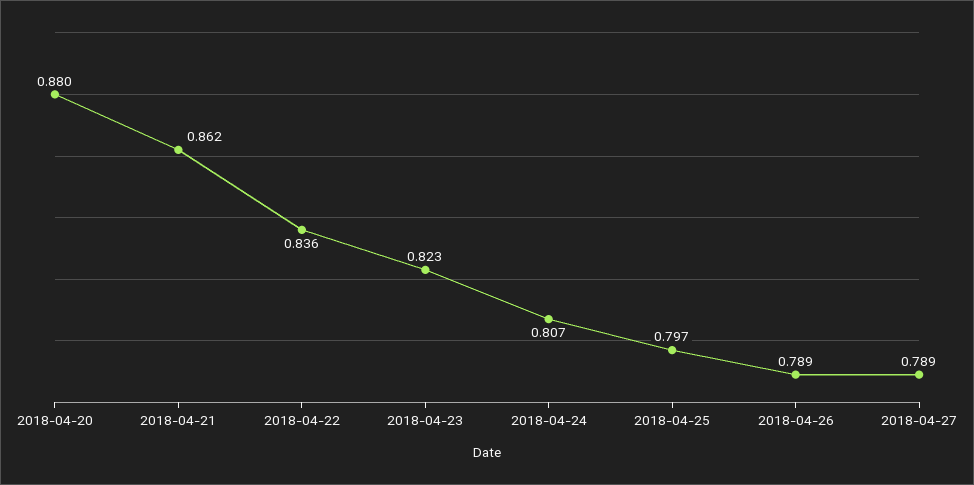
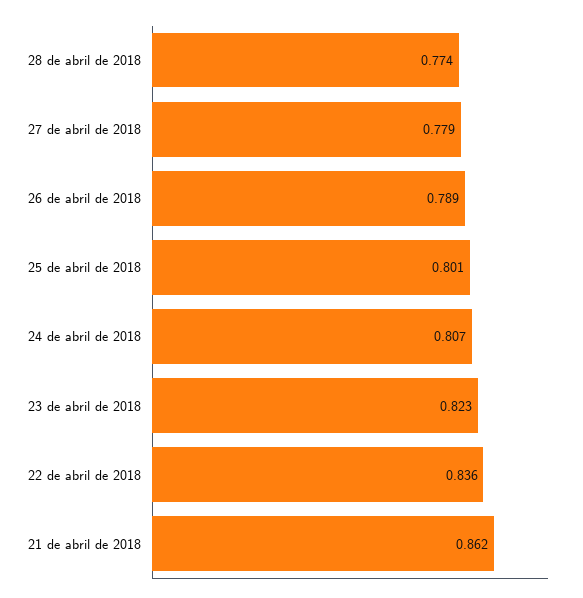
2018-04-20: 0.88 -> none
2018-04-25: 0.797 -> 0.801
2018-04-27: 0.789 -> 0.779
28 de abril de 2018: none -> 0.774

